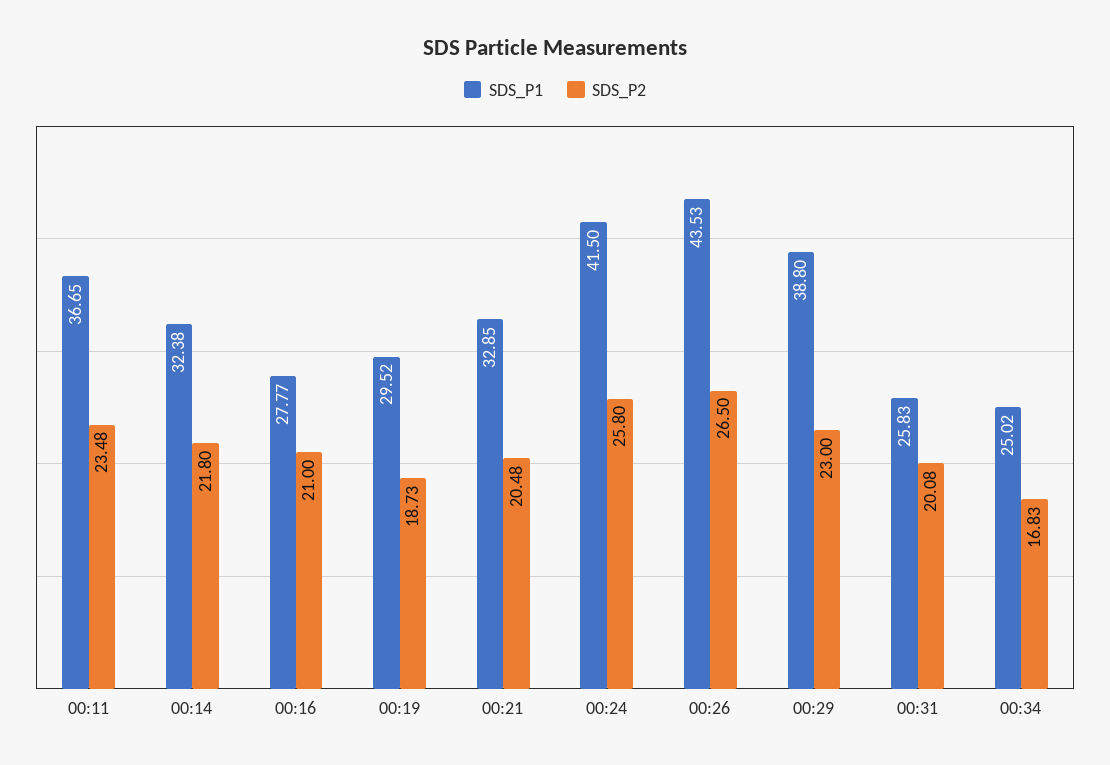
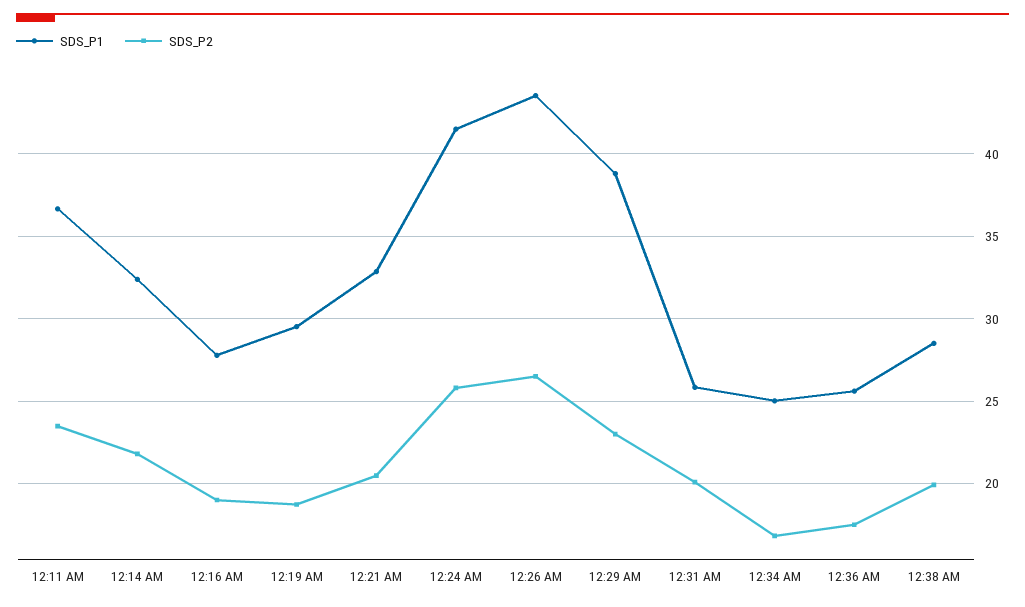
SDS_P2, 00:16: 21 -> 19
SDS_P1, 12:36 AM: none -> 25.5
SDS_P2, 12:36 AM: none -> 17.5
SDS_P1, 12:38 AM: none -> 28.5
SDS_P2, 12:38 AM: none -> 20

